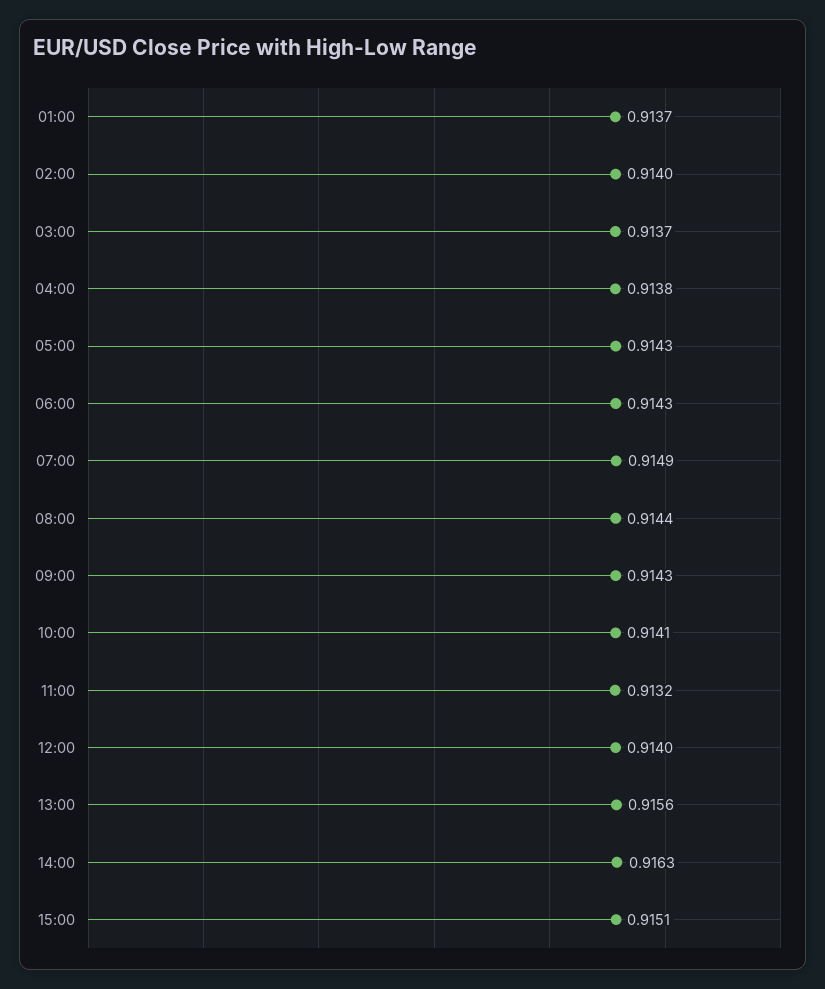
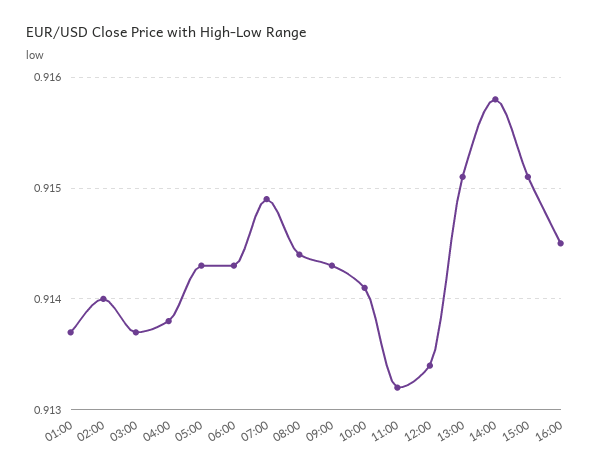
12:00: 0.914 -> 0.9134
13:00: 0.9156 -> 0.9151
14:00: 0.9163 -> 0.9158
16:00: none -> 0.9145

